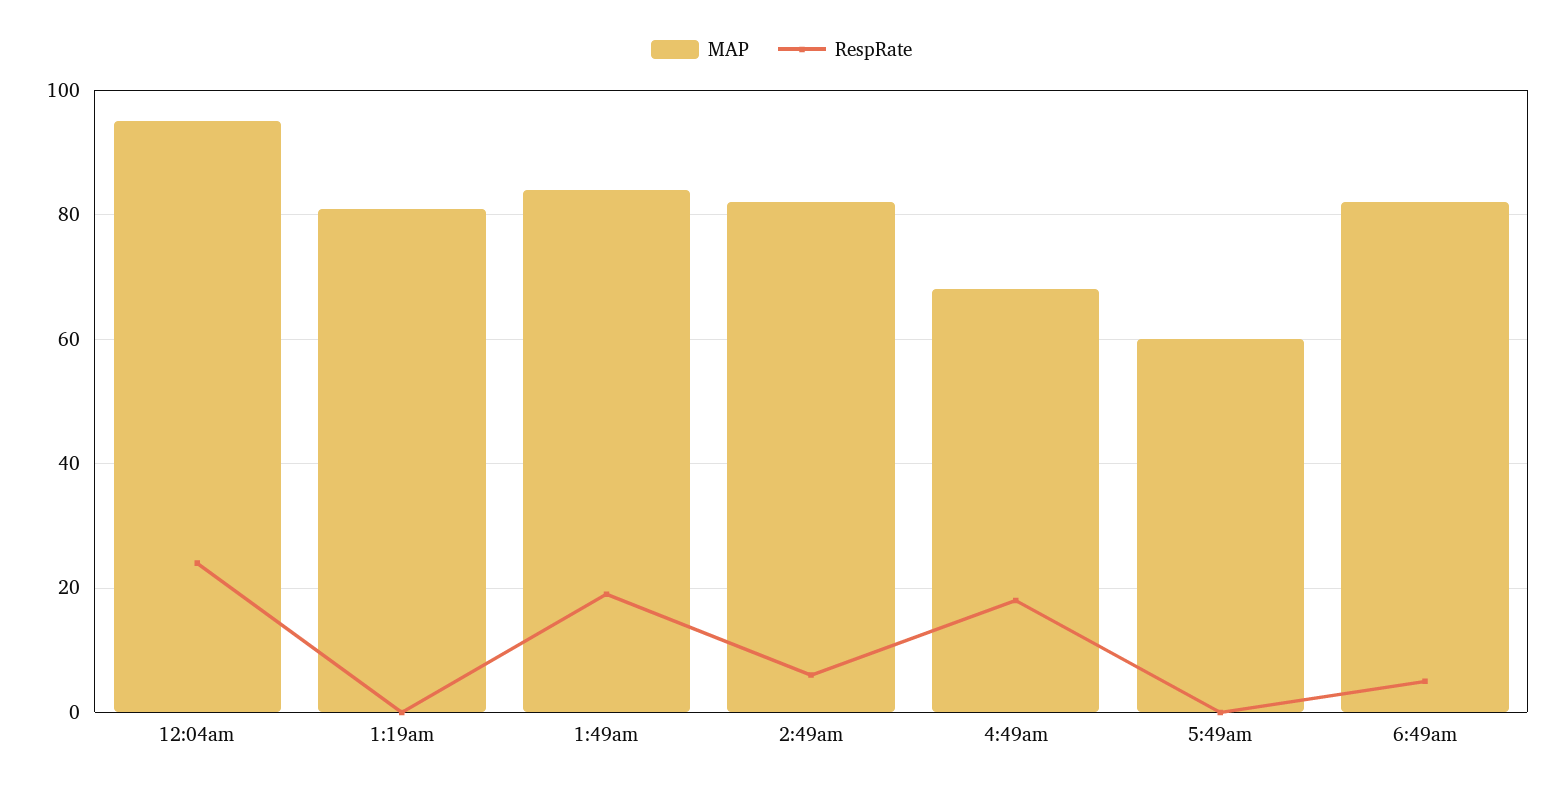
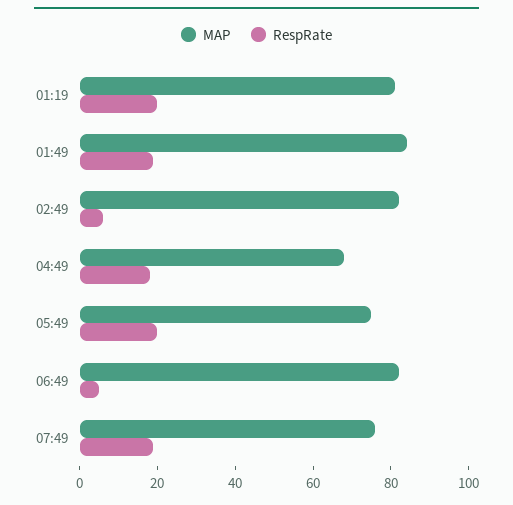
MAP, 12:04am: 95 -> none
RespRate, 12:04am: 25 -> none
RespRate, 1:19am: 0 -> 20
MAP, 5:49am: 60 -> 75
RespRate, 5:49am: 0 -> 20
MAP, 07:49: none -> 75
RespRate, 07:49: none -> 20

